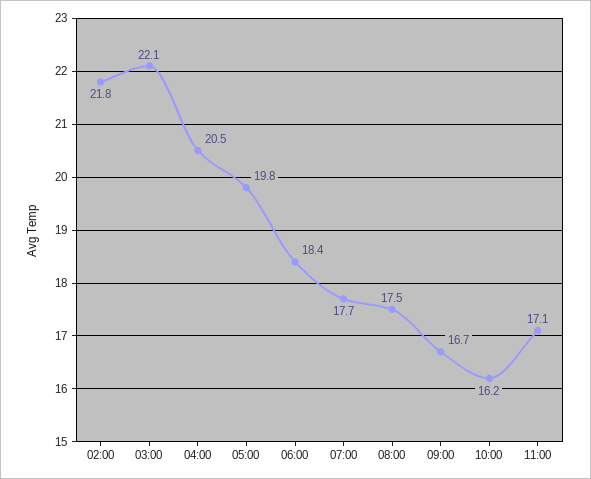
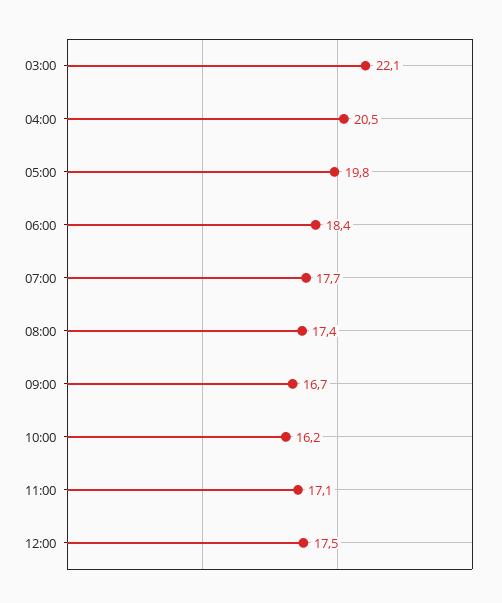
02:00: 21.8 -> none
08:00: 17.5 -> 17.4
12:00: none -> 17.5

